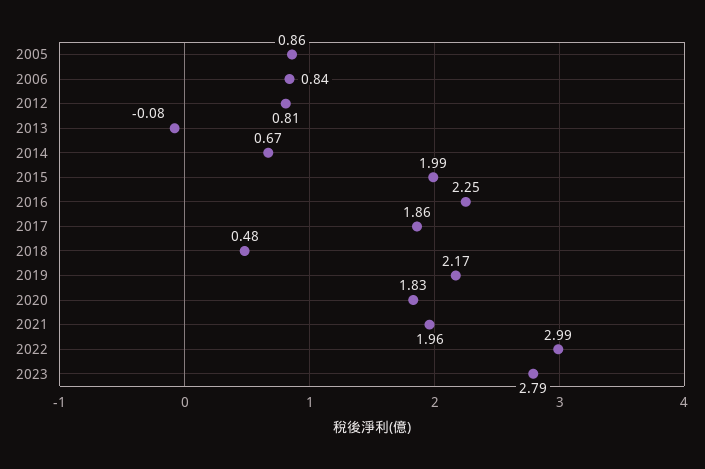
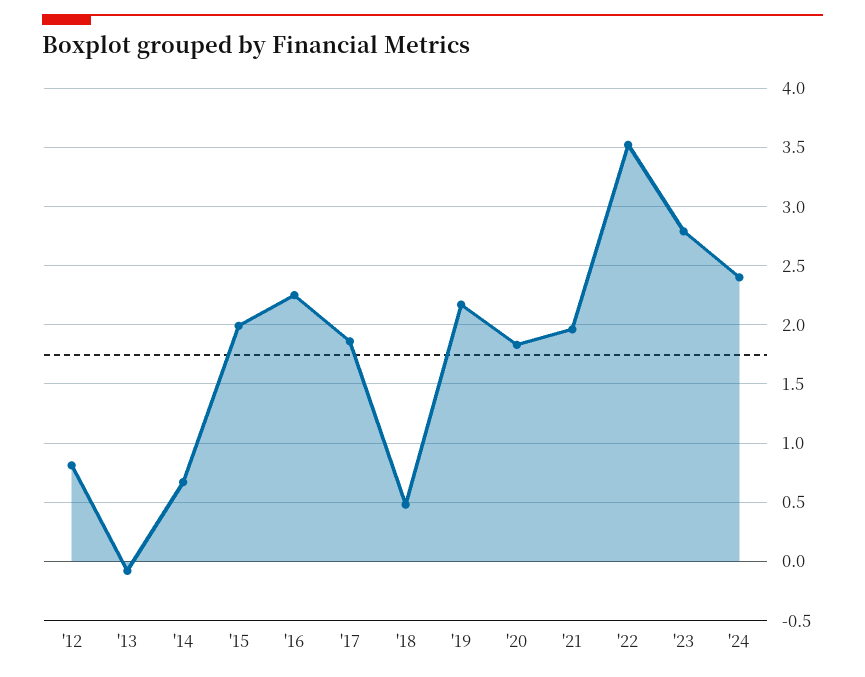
2005: 0.86 -> none
2006: 0.84 -> none
2022: 2.99 -> 3.5
'24: none -> 2.4

